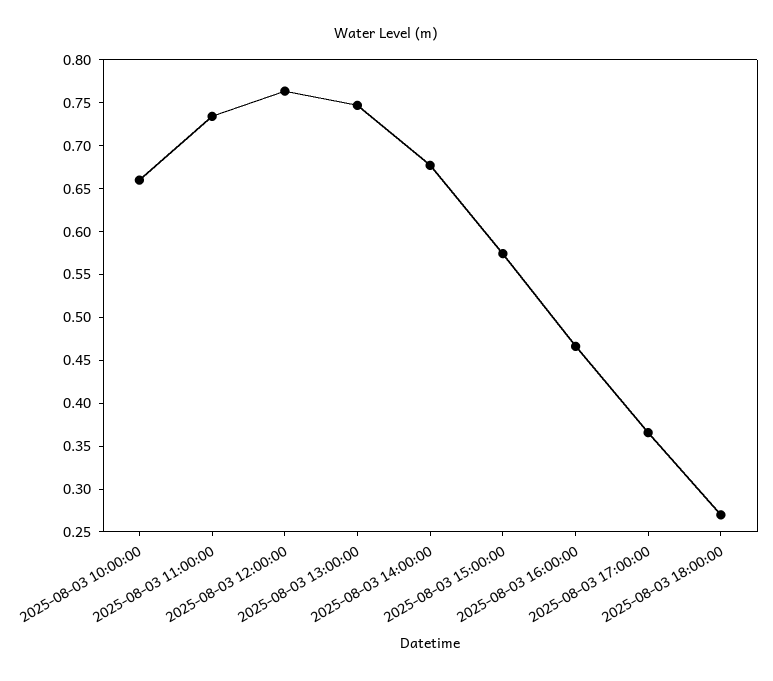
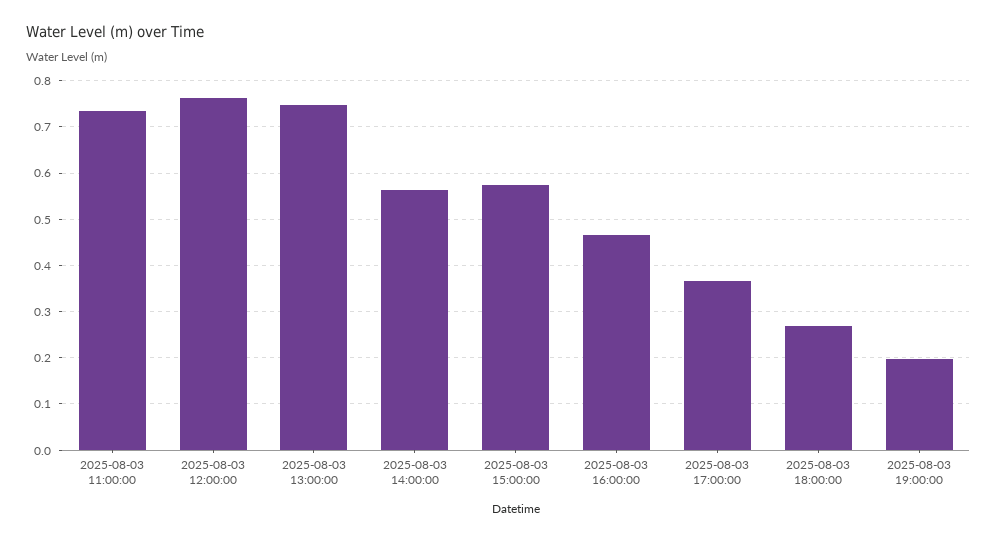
2025-08-03 10:00:00: 0.66 -> none
2025-08-03 14:00:00: 0.68 -> 0.56
2025-08-03 19:00:00: none -> 0.2

